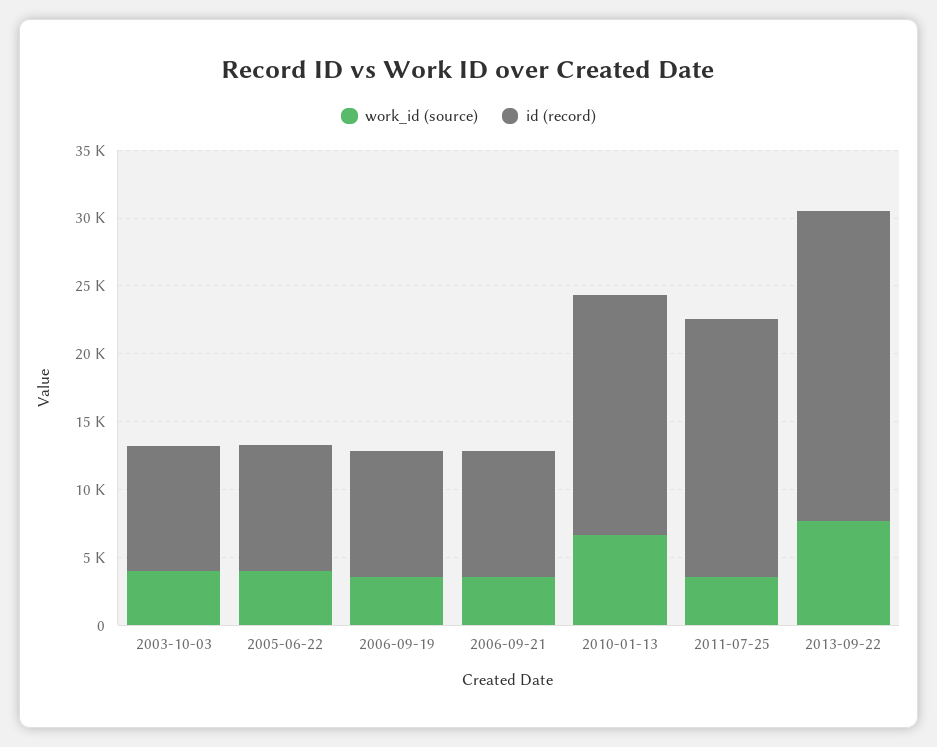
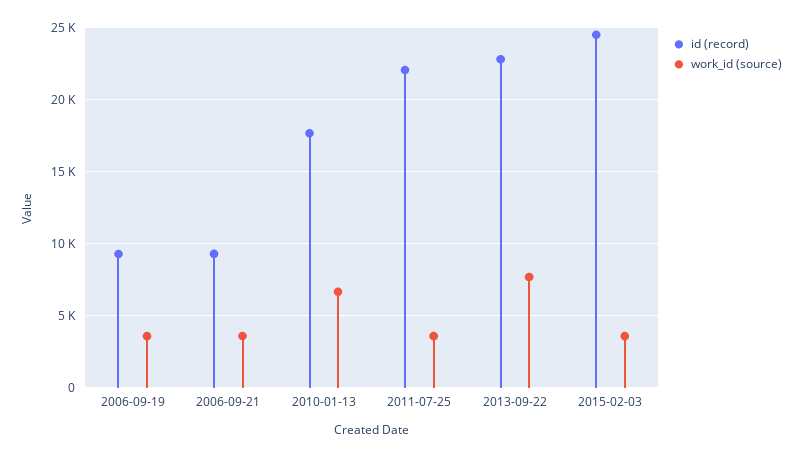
work_id (source), 2003-10-03: 4000 -> none
id (record), 2003-10-03: 9000 -> none
work_id (source), 2005-06-22: 4000 -> none
id (record), 2005-06-22: 9000 -> none
id (record), 2011-07-25: 19000 -> 22000
id (record), 2015-02-03: none -> 24500
work_id (source), 2015-02-03: none -> 3500

